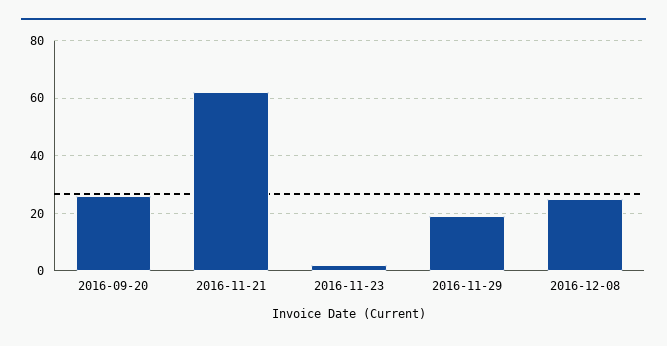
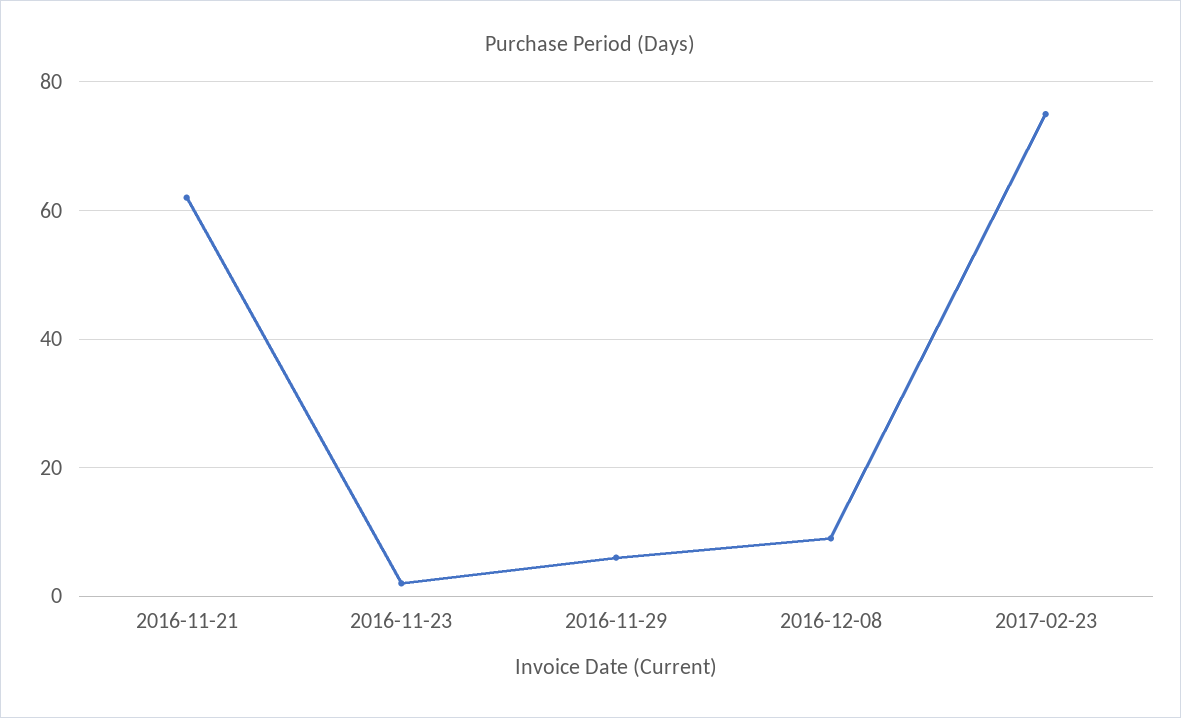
2016-09-20: 25 -> none
2016-11-29: 20 -> 5
2016-12-08: 25 -> 10
2017-02-23: none -> 75

